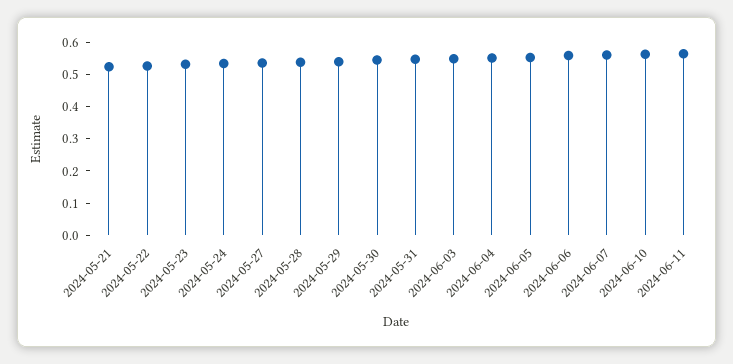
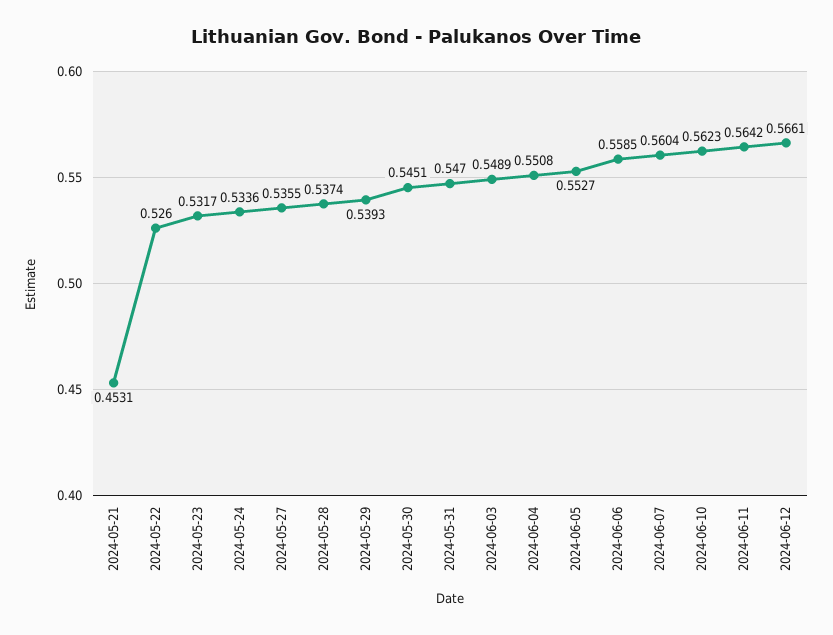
2024-05-21: 0.525 -> 0.4531
2024-06-12: none -> 0.5661

